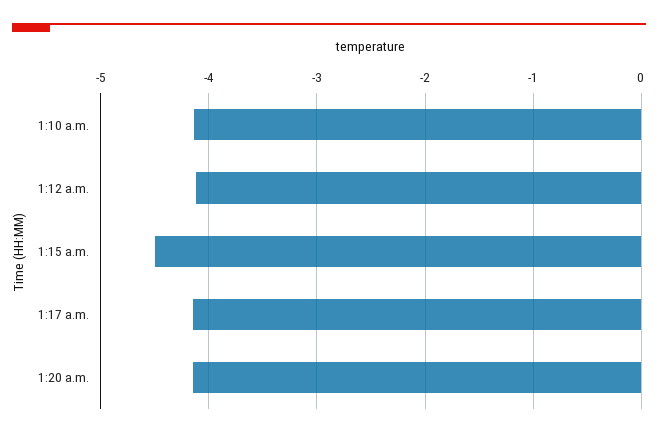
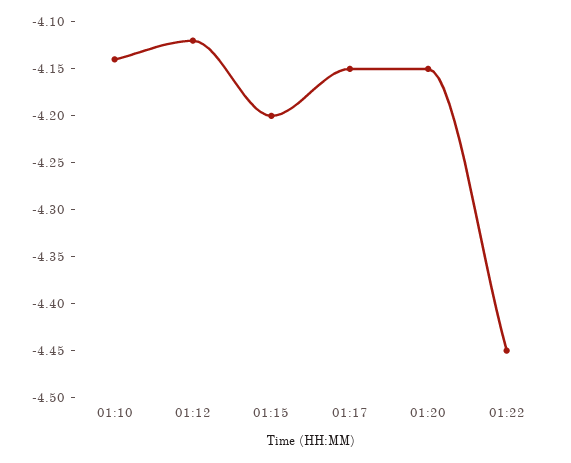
1:15 a.m.: -4.5 -> -4.2
01:22: none -> -4.45

